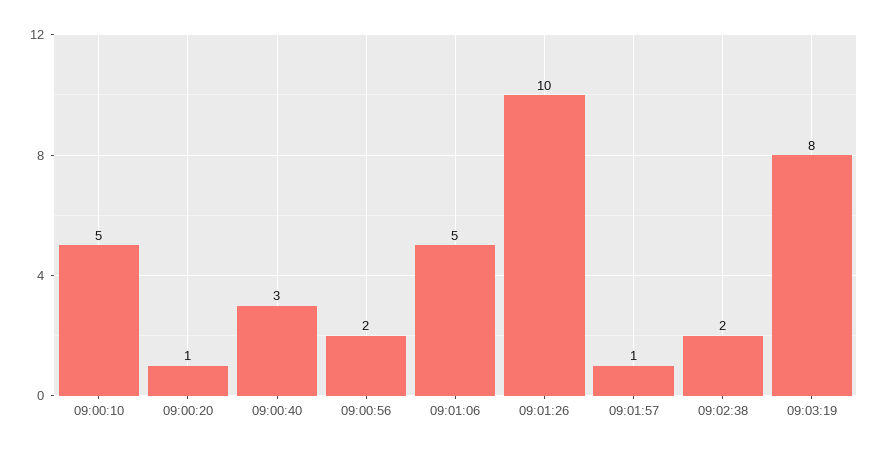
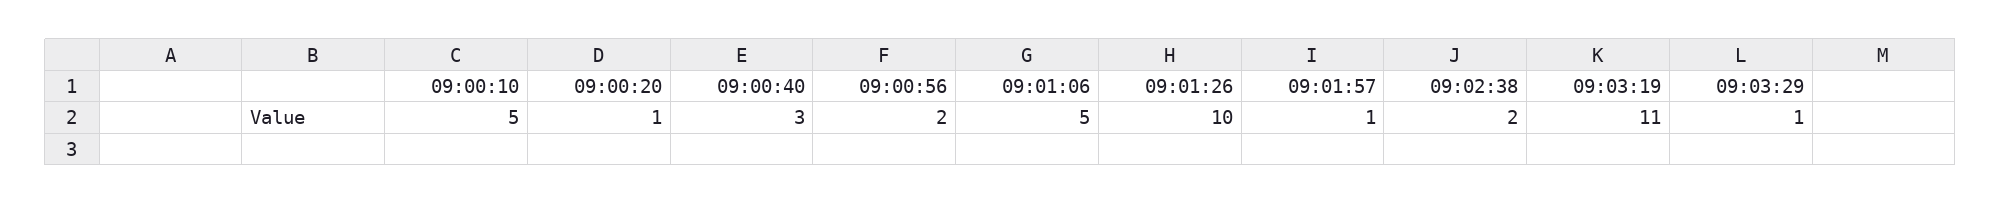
09:03:19: 8 -> 11
09:03:29: none -> 1

